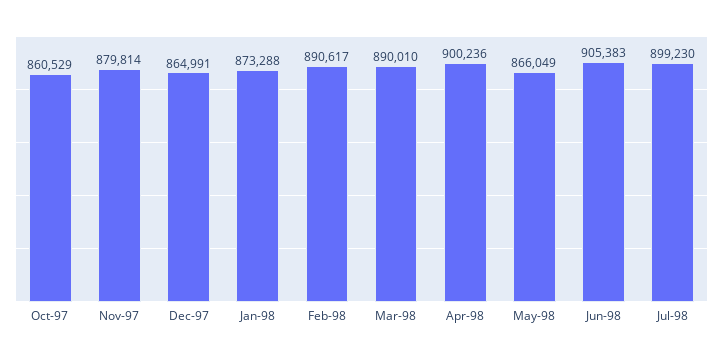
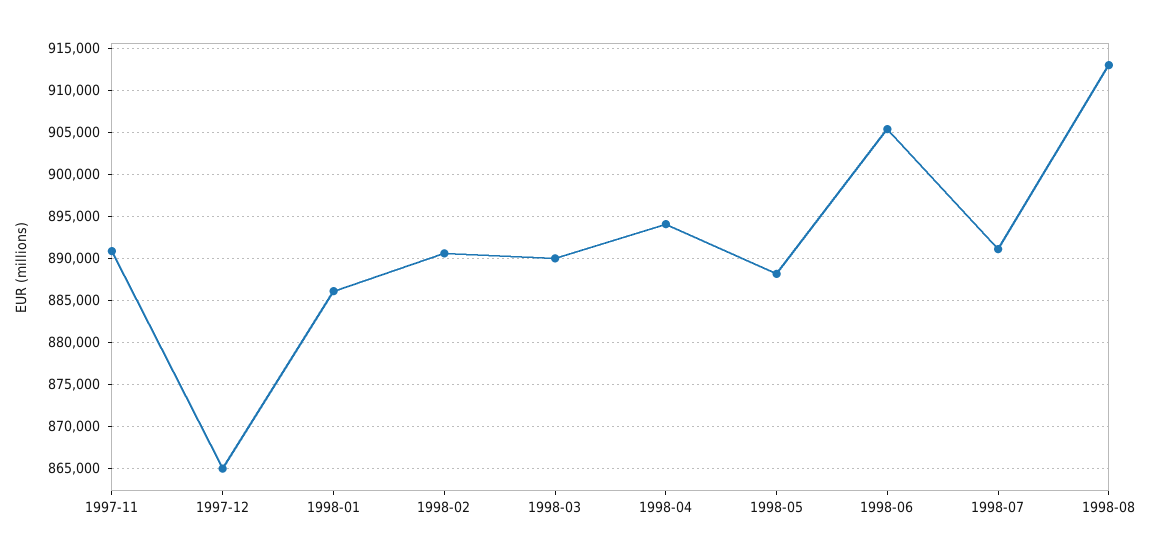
Oct-97: 860529 -> none
Nov-97: 879814 -> 891000
Jan-98: 873288 -> 886000
Apr-98: 900236 -> 894000
May-98: 866049 -> 888000
Jul-98: 899230 -> 891000
1998-08: none -> 913000

